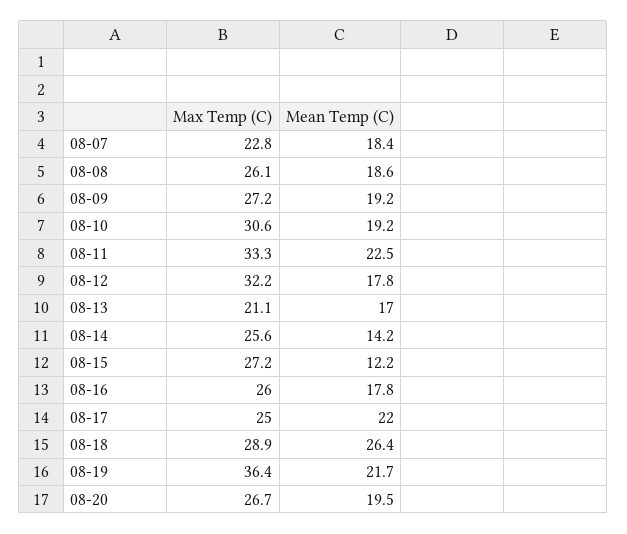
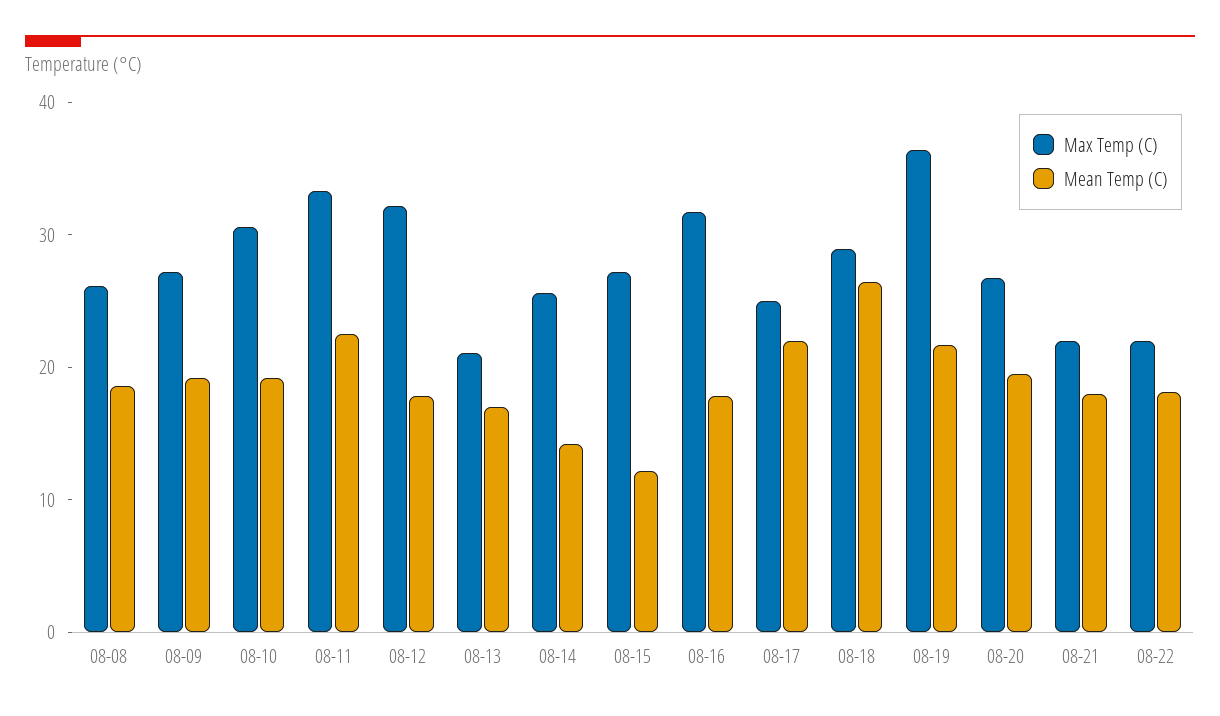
Max Temp (C), 08-07: 22.8 -> none
Mean Temp (C), 08-07: 18.4 -> none
Max Temp (C), 08-16: 26 -> 32
Max Temp (C), 08-21: none -> 22
Mean Temp (C), 08-21: none -> 18
Max Temp (C), 08-22: none -> 22
Mean Temp (C), 08-22: none -> 18

